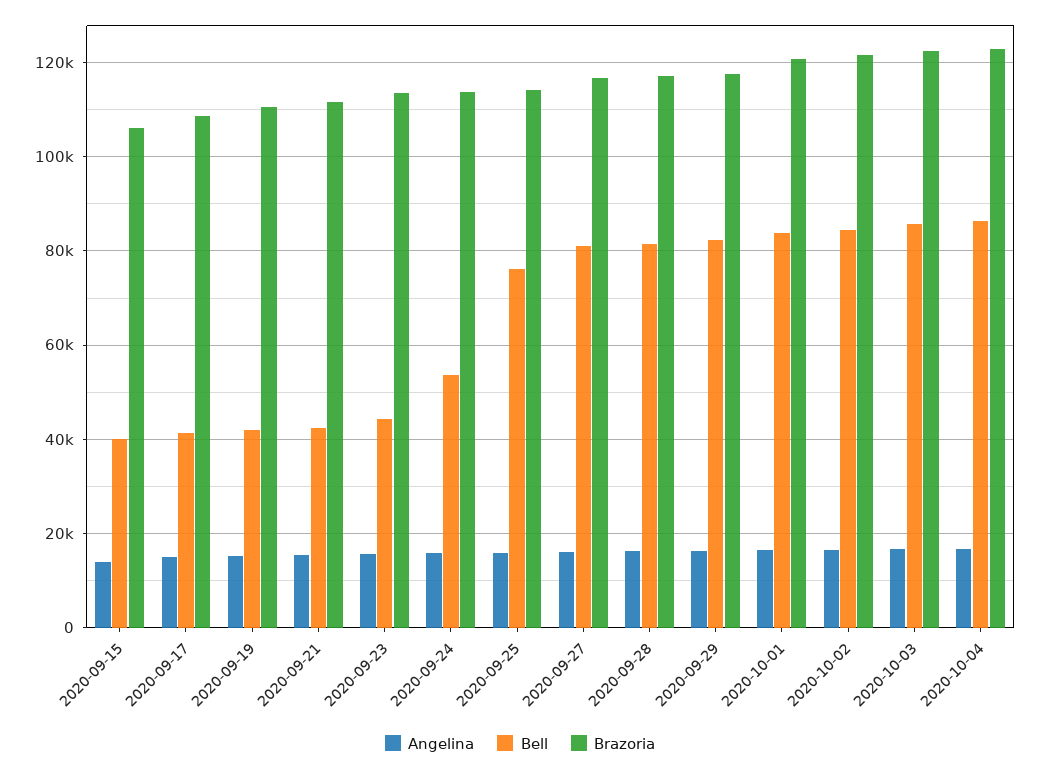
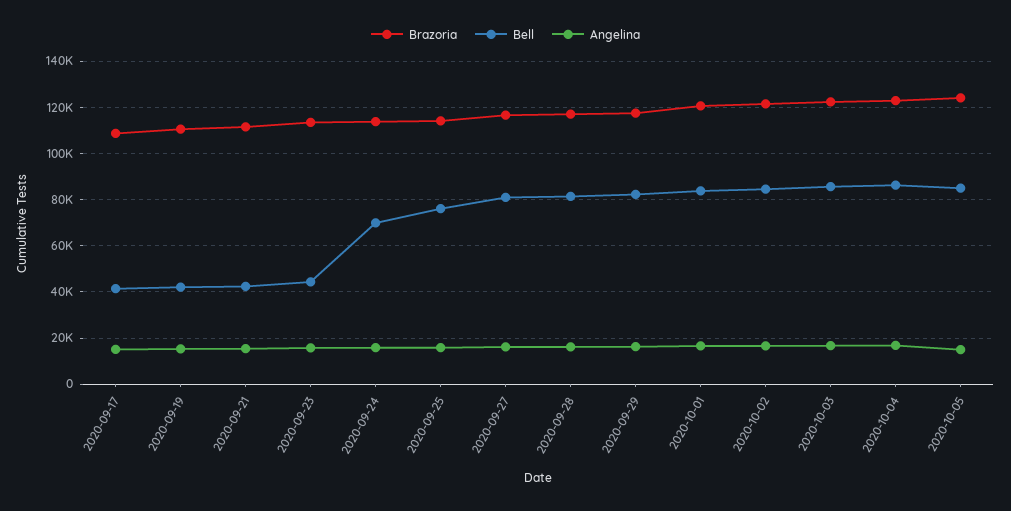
Angelina, 2020-09-15: 14000 -> none
Bell, 2020-09-15: 40000 -> none
Brazoria, 2020-09-15: 106000 -> none
Bell, 2020-09-24: 54000 -> 70000
Brazoria, 2020-10-05: none -> 125000
Bell, 2020-10-05: none -> 85000
Angelina, 2020-10-05: none -> 15000

